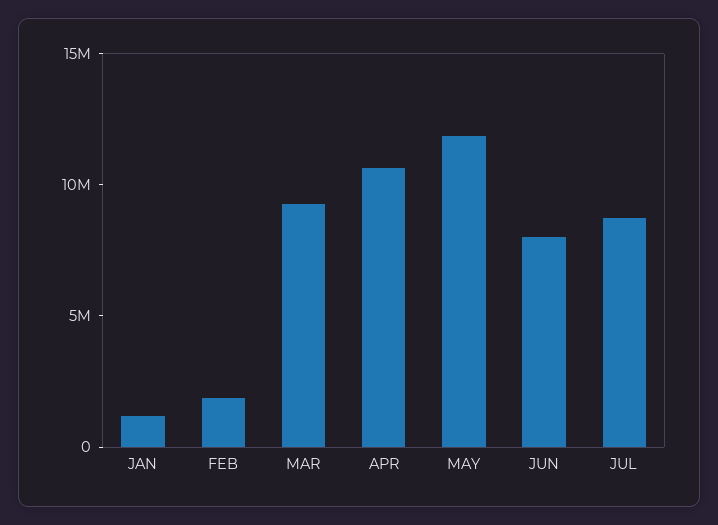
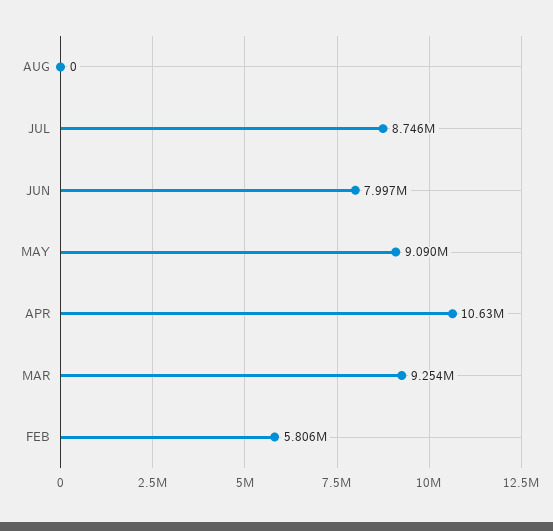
JAN: 1000000 -> none
FEB: 2000000 -> 5806000
MAY: 12000000 -> 9090000
AUG: none -> 0

